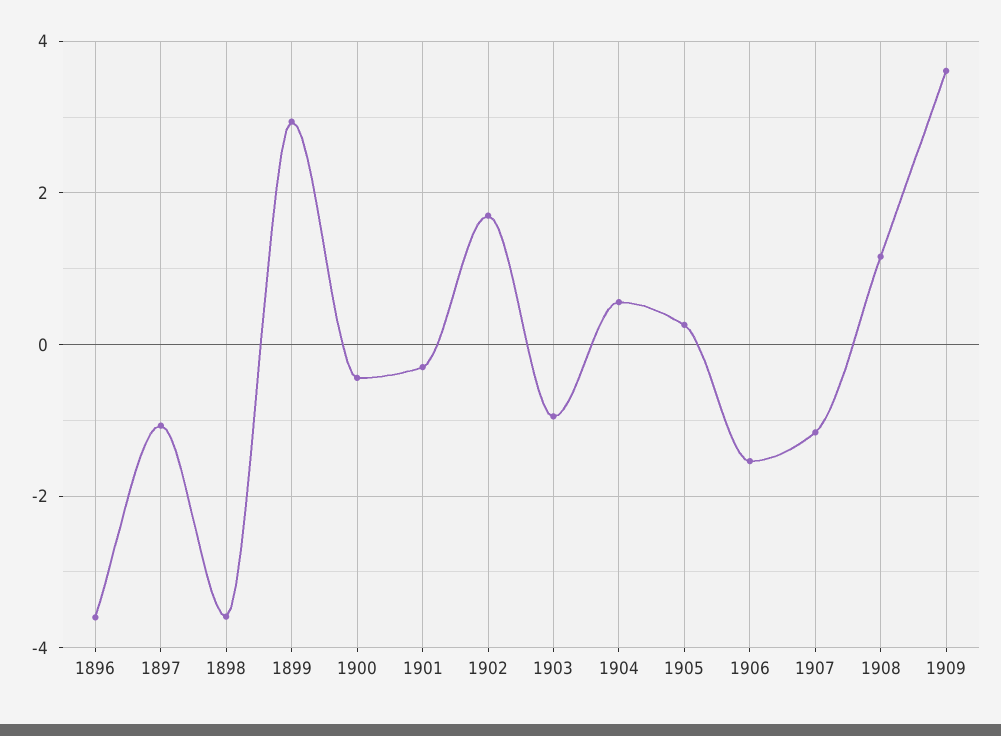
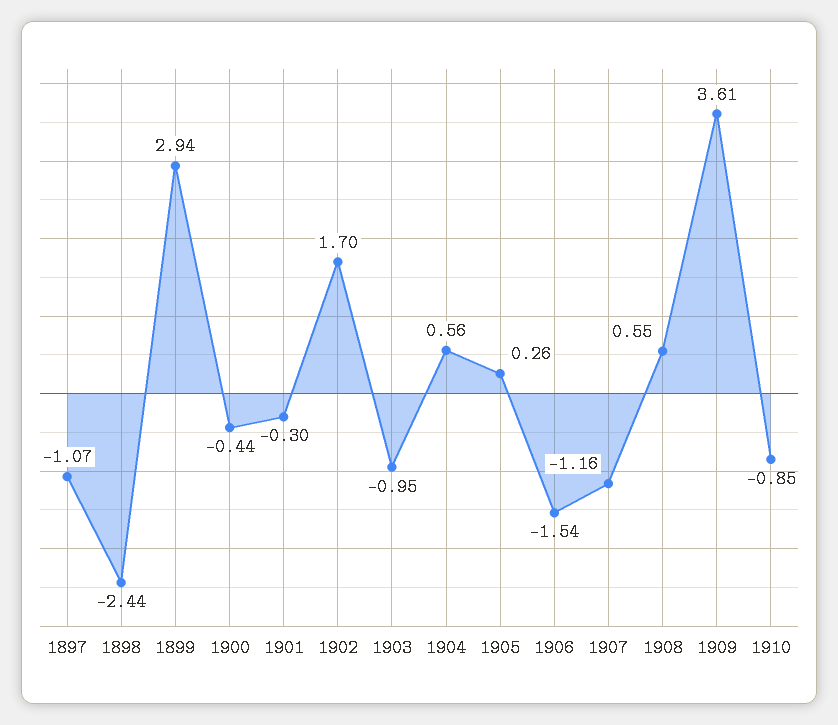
1896: -3.6 -> none
1898: -3.6 -> -2.44
1908: 1.2 -> 0.55
1910: none -> -0.85

